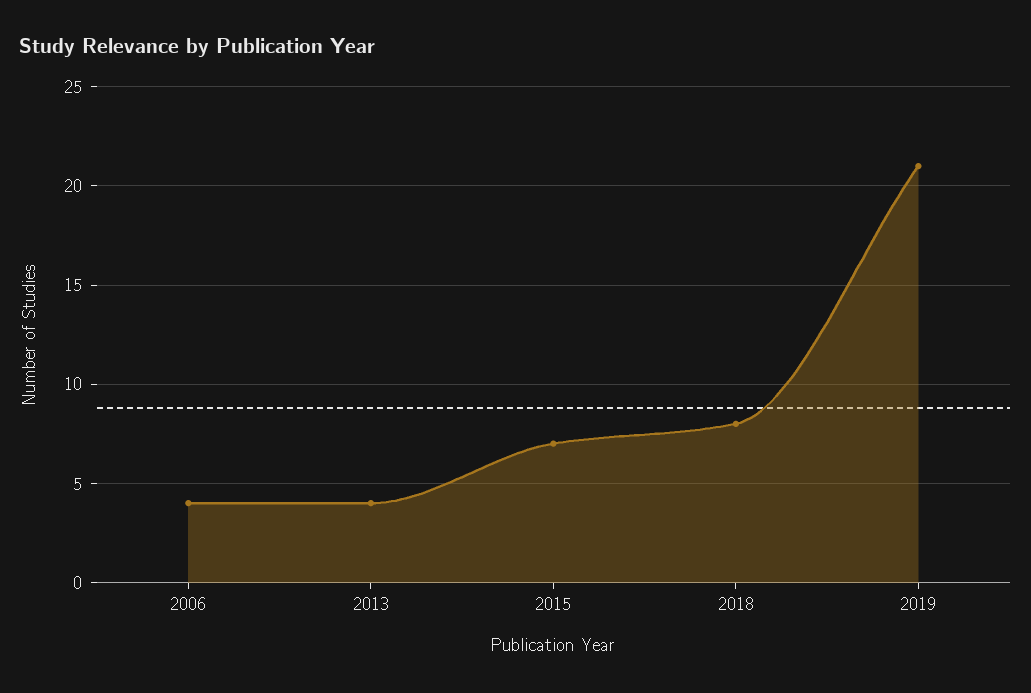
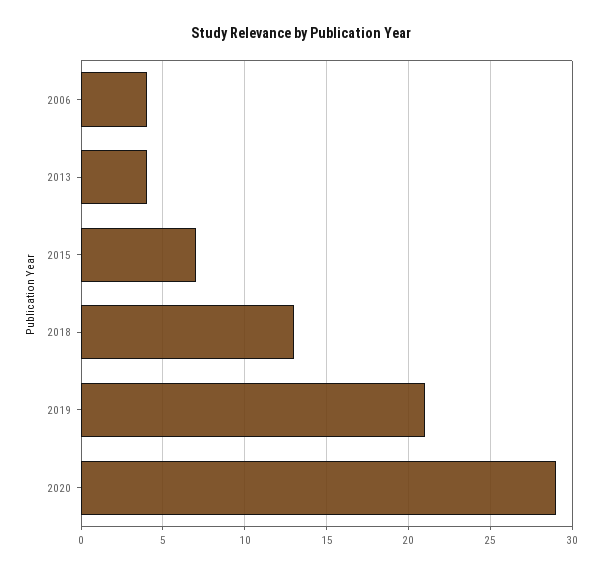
2018: 8 -> 13
2020: none -> 29

